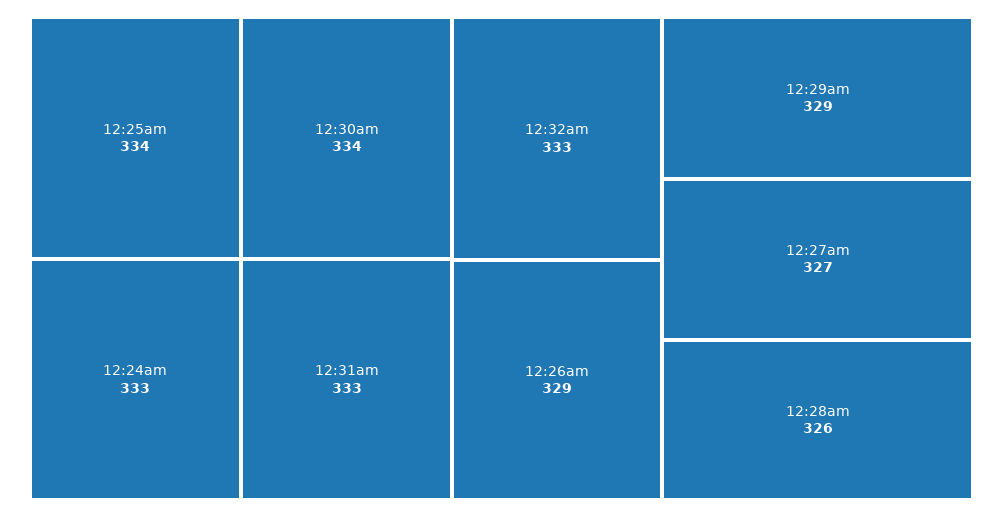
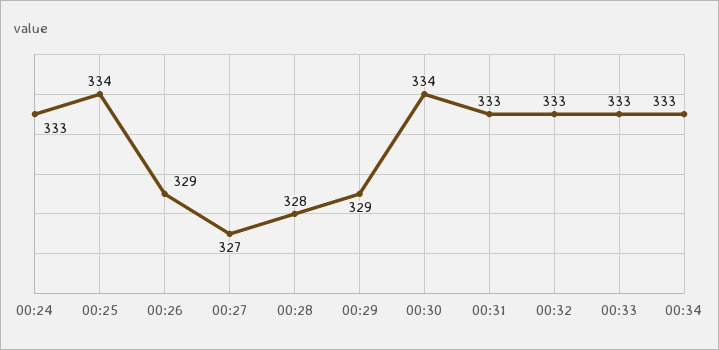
12:28am: 326 -> 328
00:33: none -> 333
00:34: none -> 333

